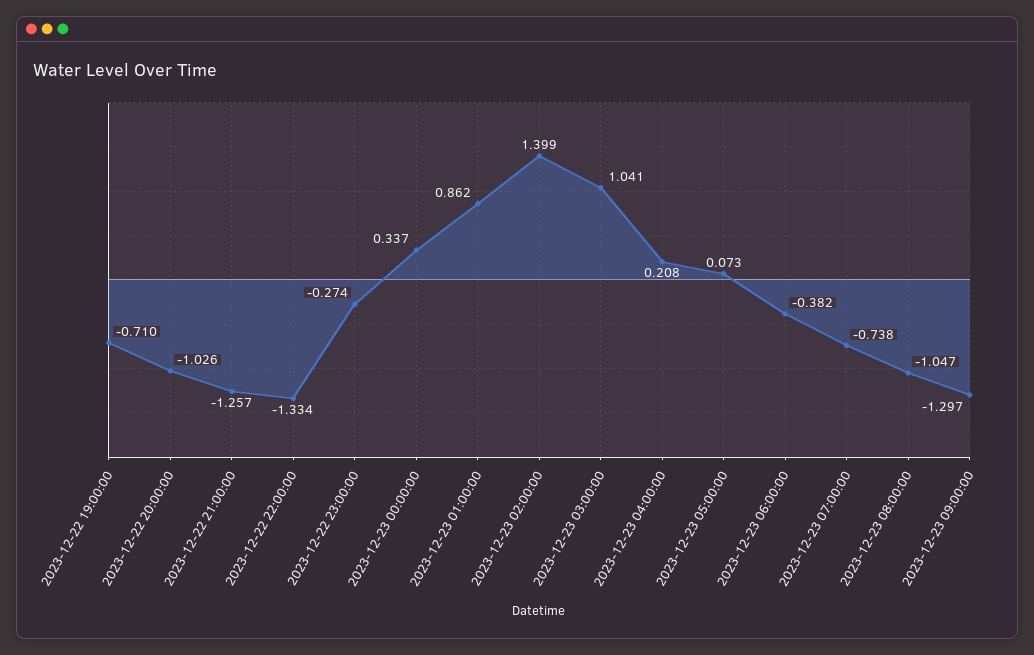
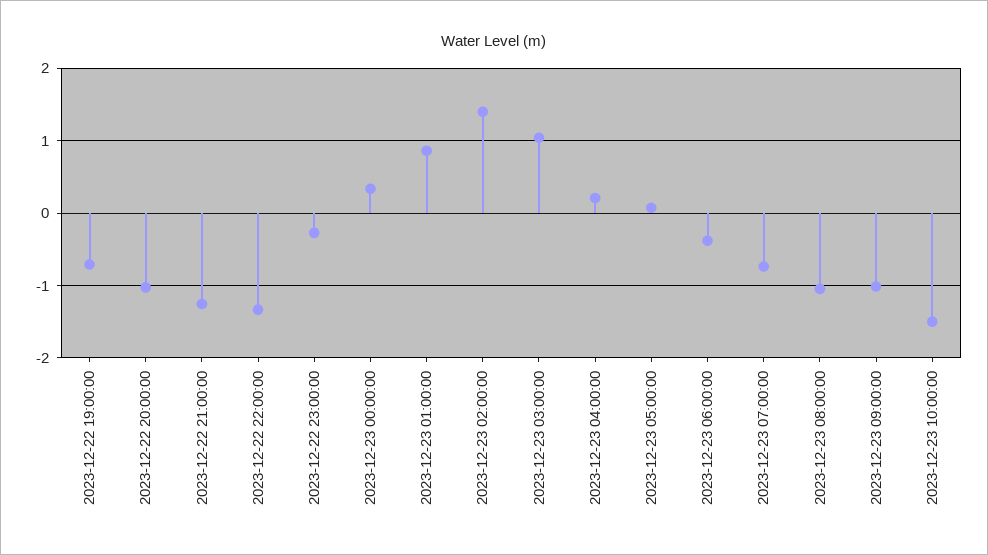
2023-12-23 09:00:00: -1.297 -> -1
2023-12-23 10:00:00: none -> -1.5

